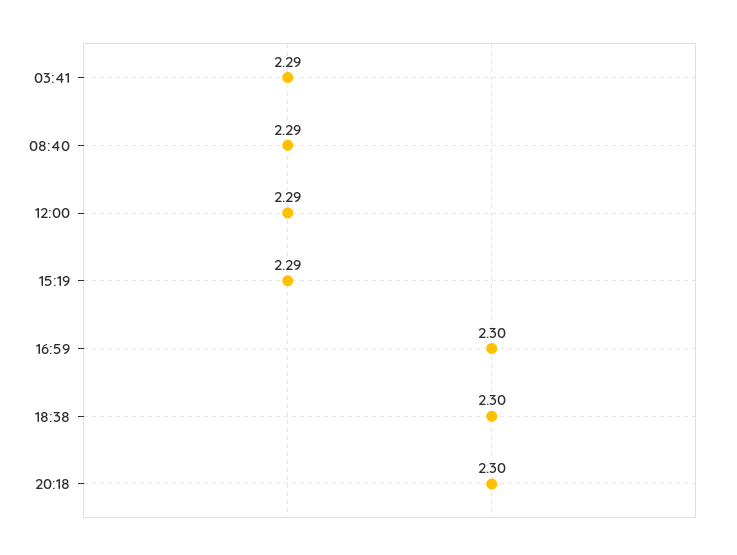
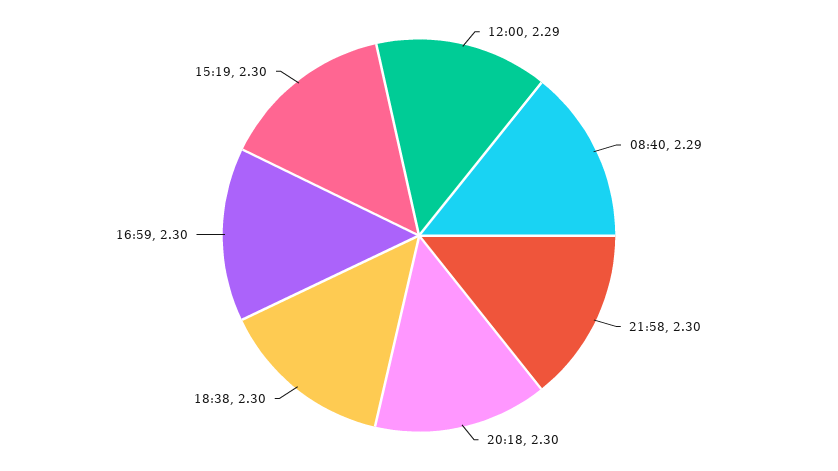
03:41: 2.29 -> none
15:19: 2.29 -> 2.3
21:58: none -> 2.3

